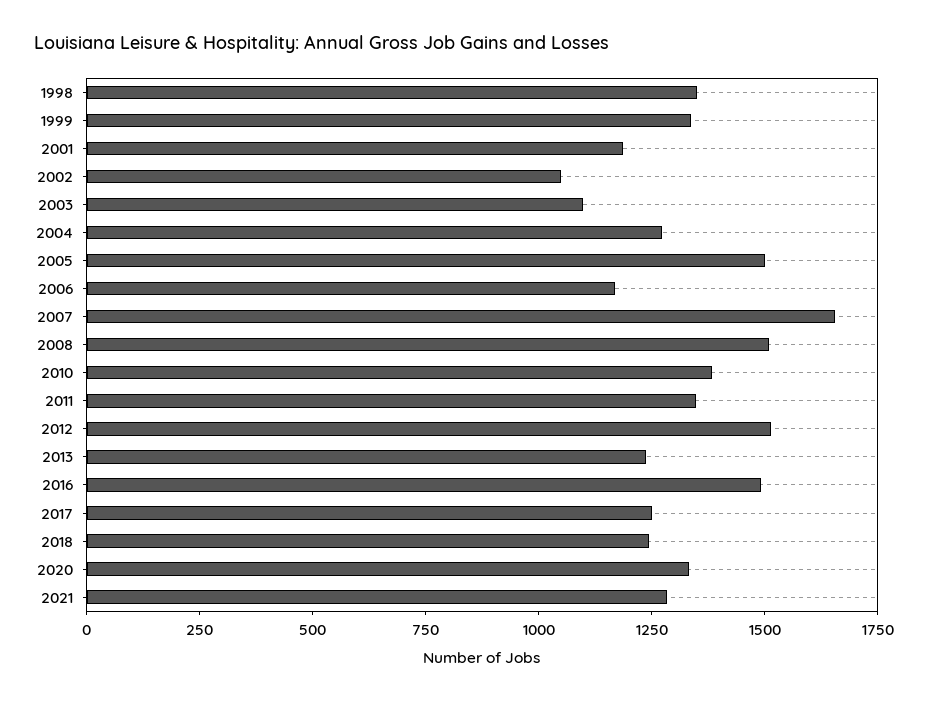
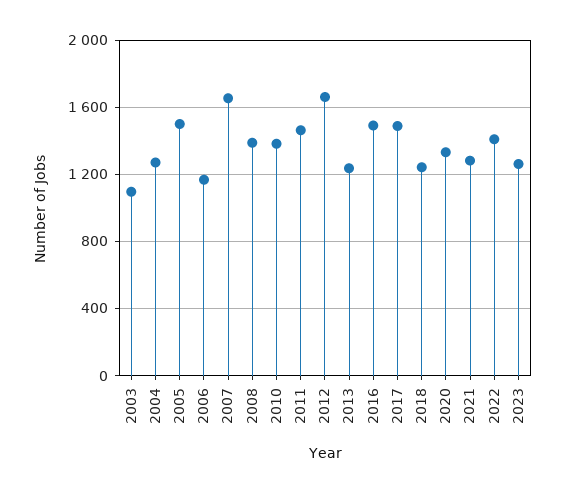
1998: 1350 -> none
1999: 1350 -> none
2001: 1200 -> none
2002: 1050 -> none
2008: 1500 -> 1400
2011: 1350 -> 1450
2012: 1500 -> 1650
2017: 1250 -> 1500
2022: none -> 1400
2023: none -> 1250

